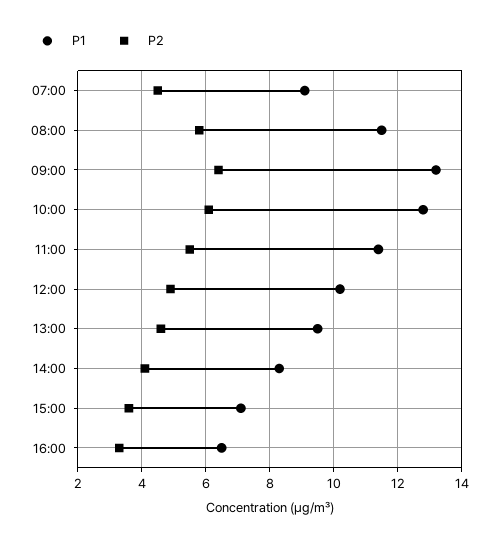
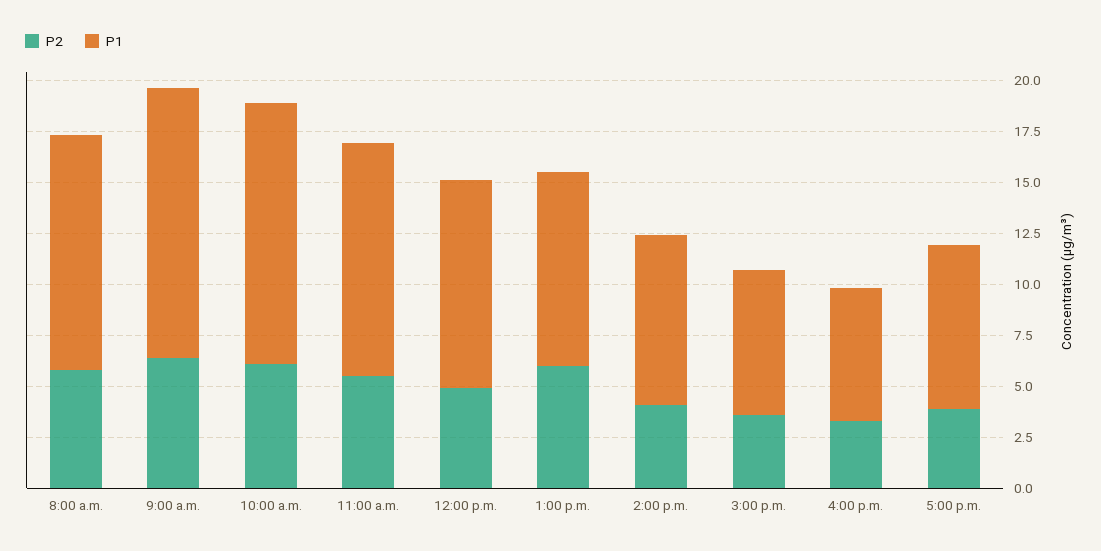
P1, 07:00: 9 -> none
P2, 07:00: 4.5 -> none
P2, 13:00: 4.5 -> 6
P2, 5:00 p.m.: none -> 4
P1, 5:00 p.m.: none -> 8

